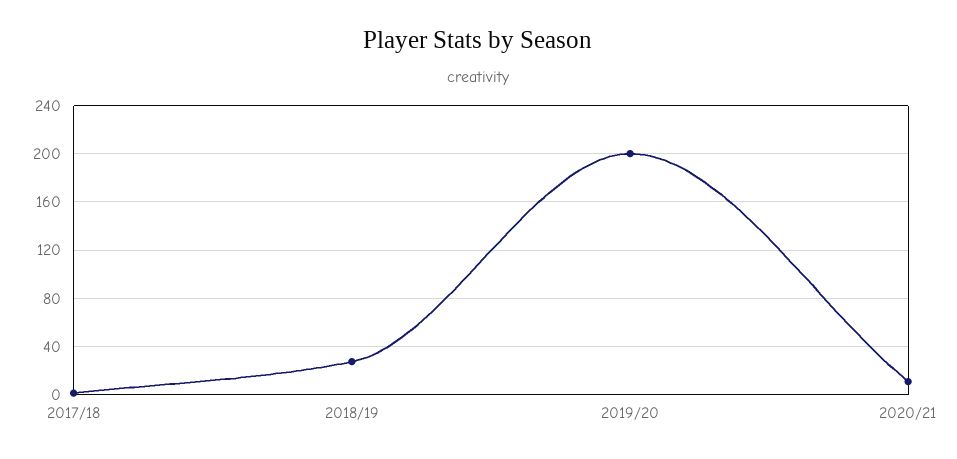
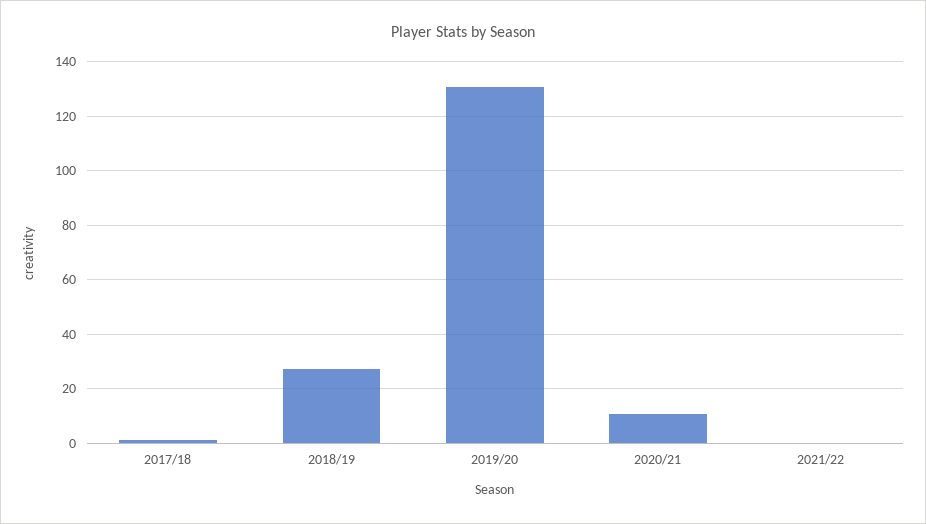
2019/20: 200 -> 130
2021/22: none -> 0

